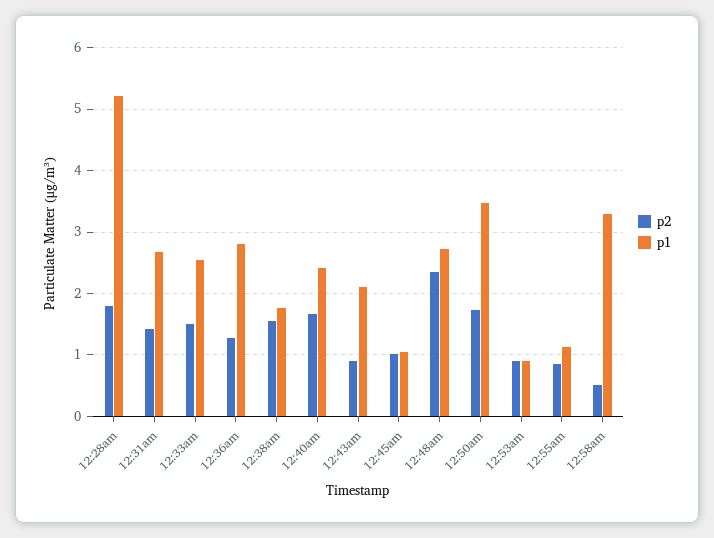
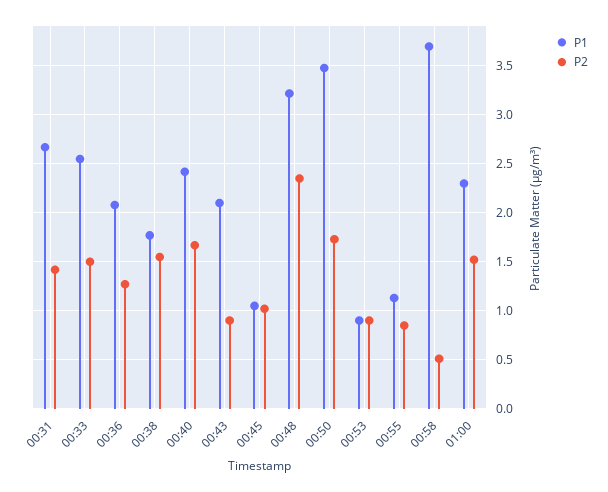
p2, 12:28am: 1.8 -> none
p1, 12:28am: 5.2 -> none
p1, 12:36am: 2.8 -> 2.1
p1, 12:48am: 2.7 -> 3.2
p1, 12:58am: 3.3 -> 3.7
p1, 01:00: none -> 2.3
p2, 01:00: none -> 1.5

